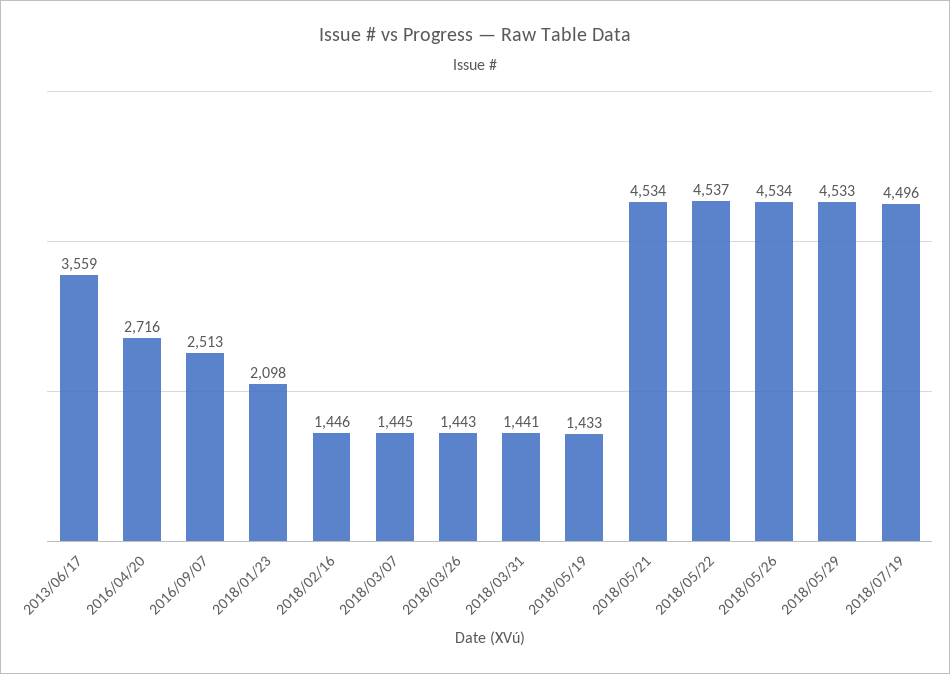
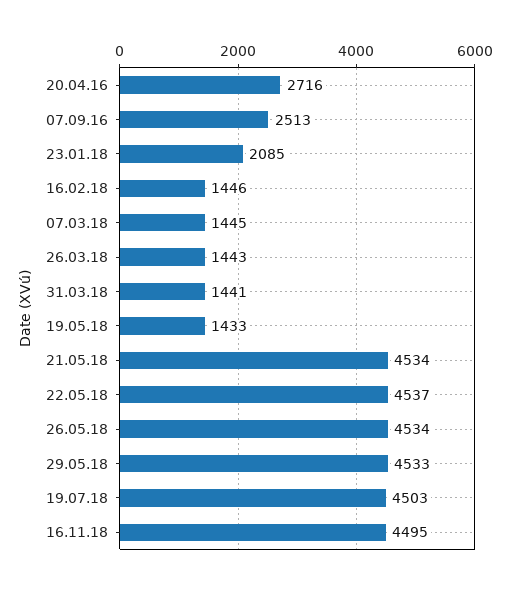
2013/06/17: 3559 -> none
2018/01/23: 2098 -> 2085
2018/07/19: 4496 -> 4503
16.11.18: none -> 4495

